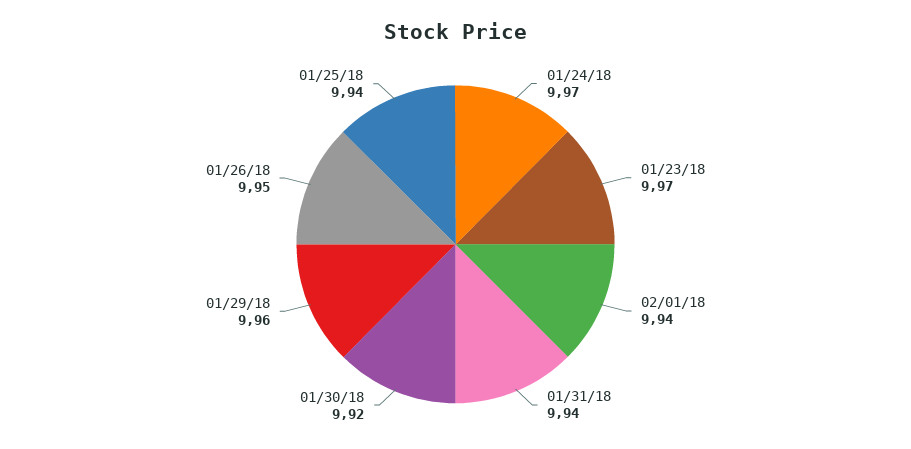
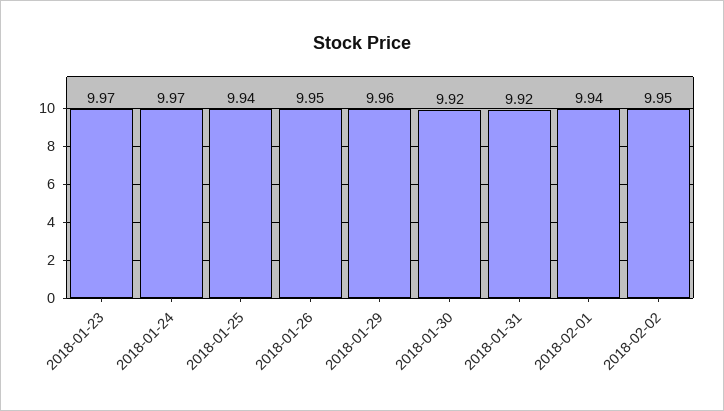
01/31/18: 9.94 -> 9.92
2018-02-02: none -> 9.95

